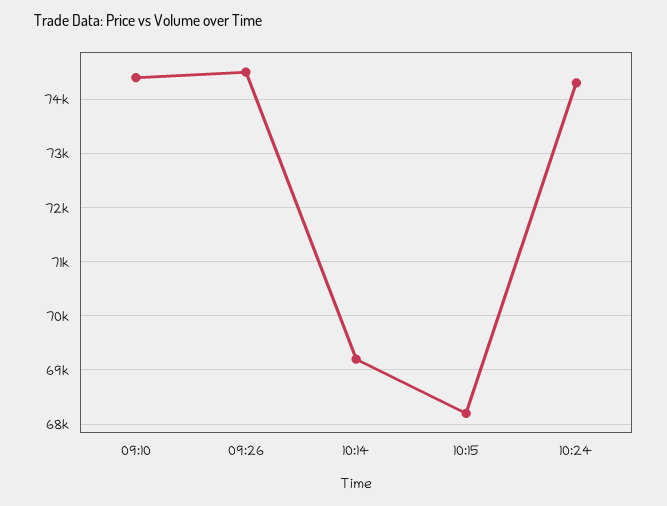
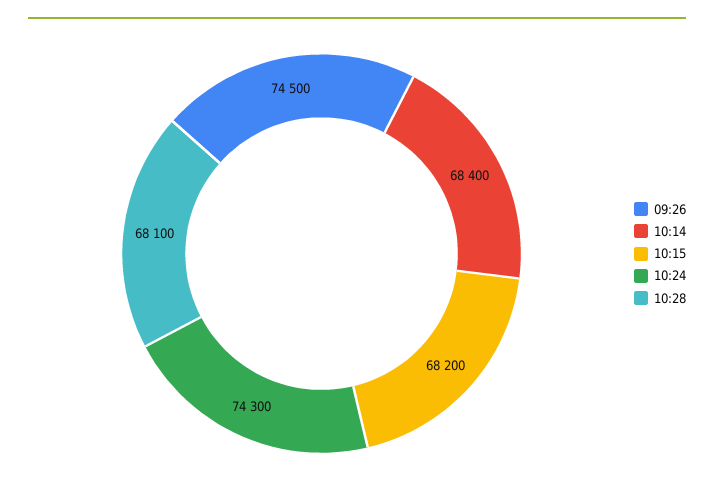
09:10: 74400 -> none
10:14: 69200 -> 68400
10:28: none -> 68100

